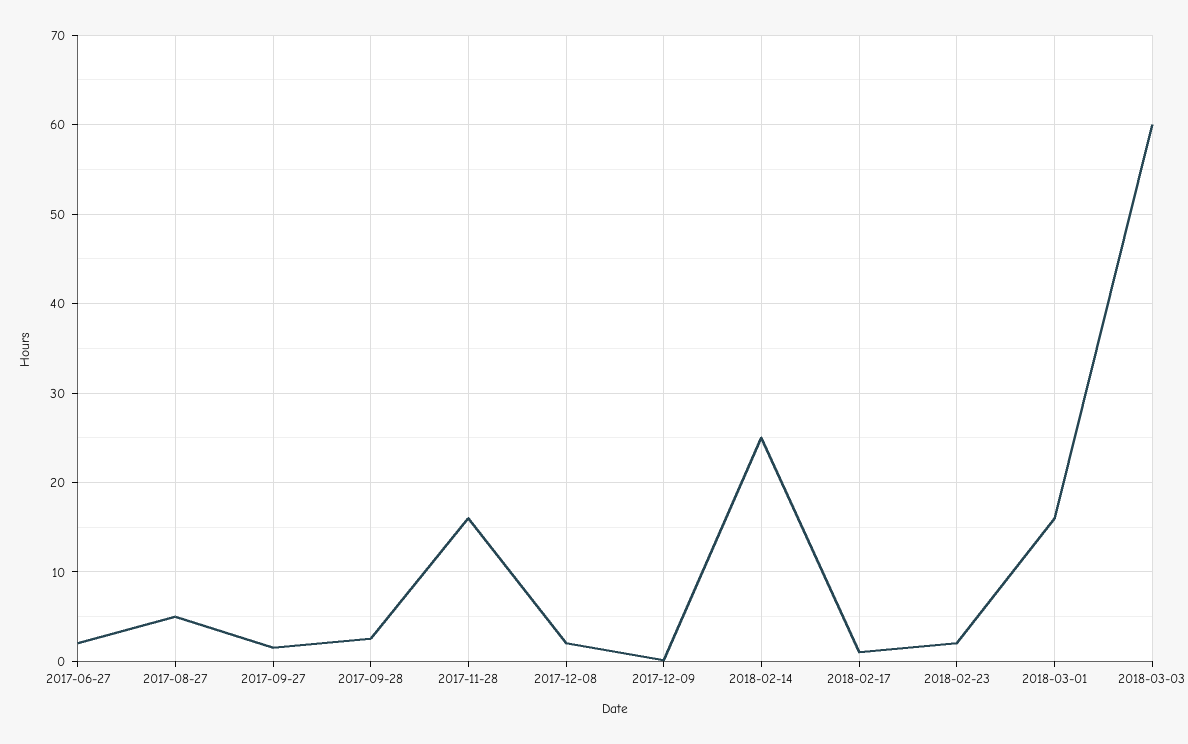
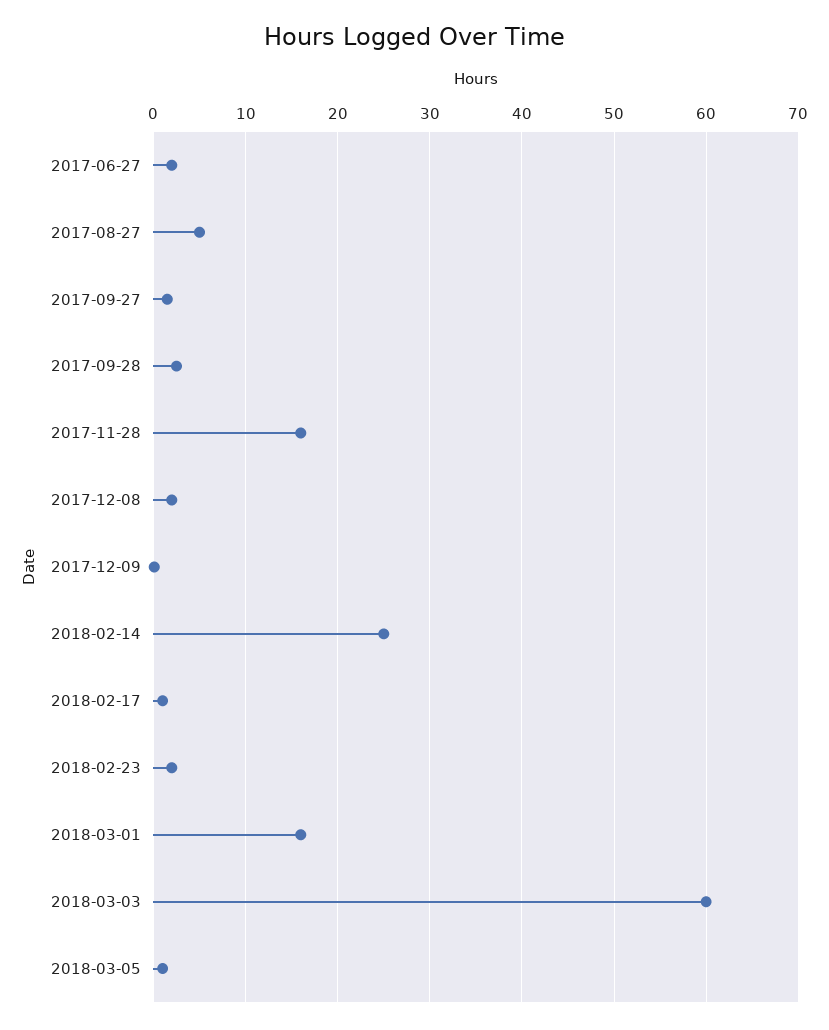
2018-03-05: none -> 1

